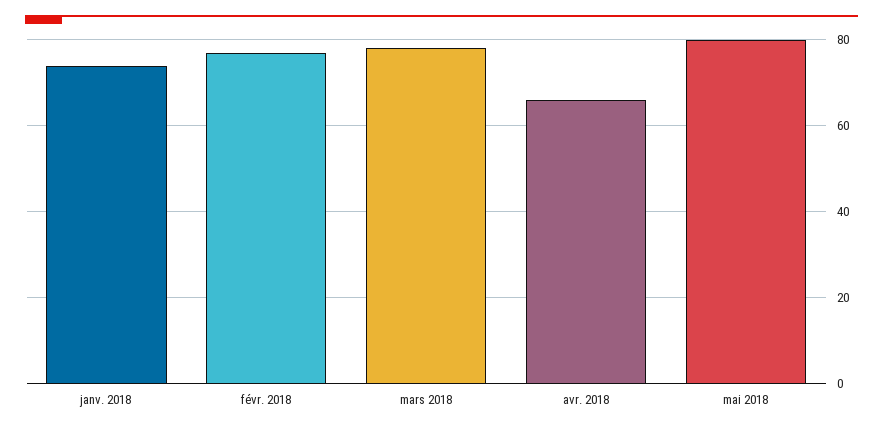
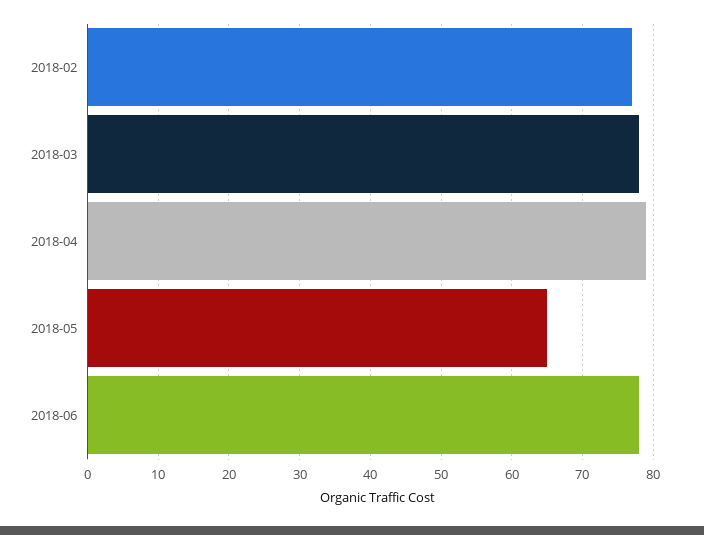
janv. 2018: 75 -> none
avr. 2018: 65 -> 79
mai 2018: 80 -> 65
2018-06: none -> 78

